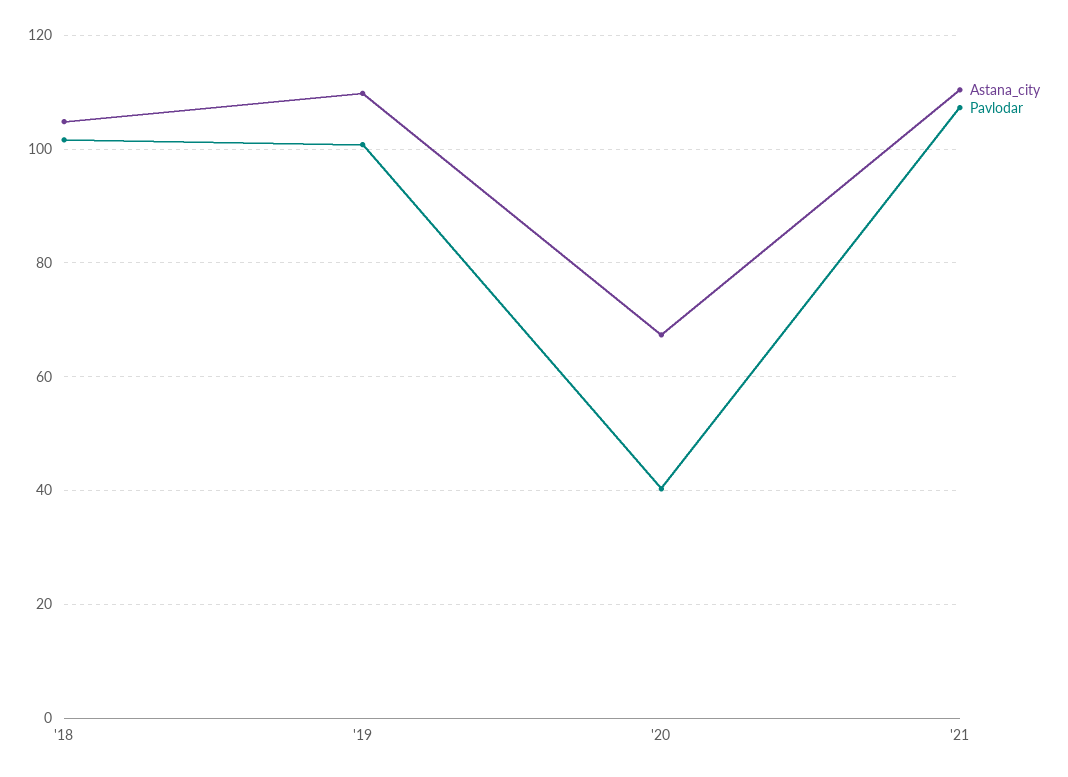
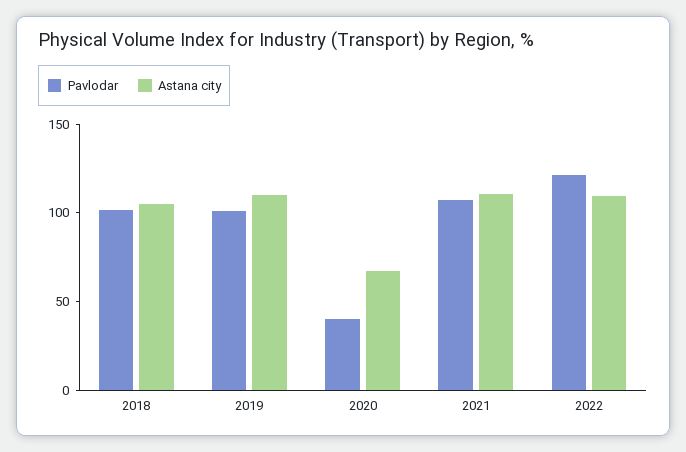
Pavlodar, 2022: none -> 120
Astana_city, 2022: none -> 110

